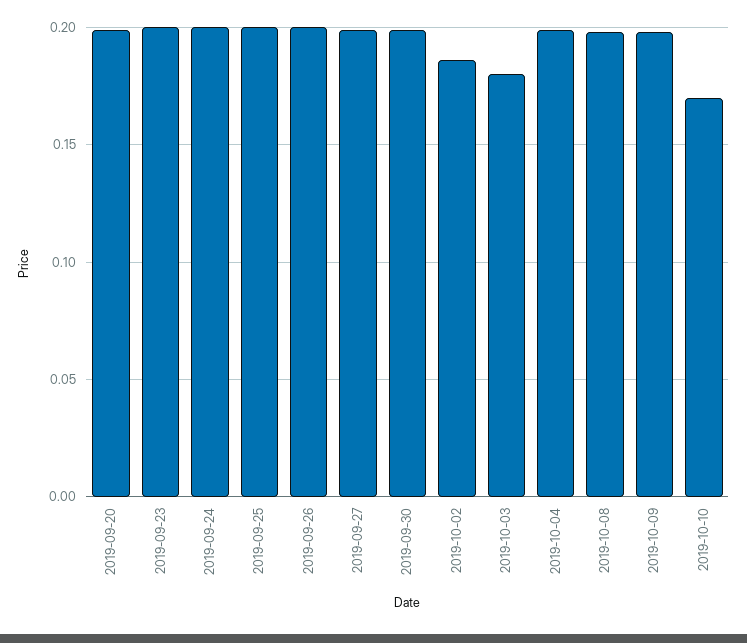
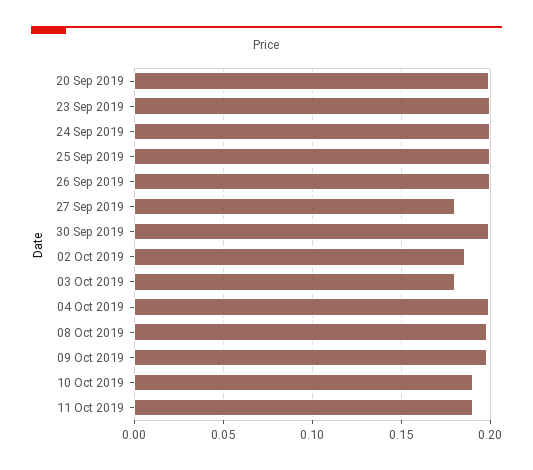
2019-09-27: 0.2 -> 0.18
2019-10-10: 0.17 -> 0.19
11 Oct 2019: none -> 0.19

